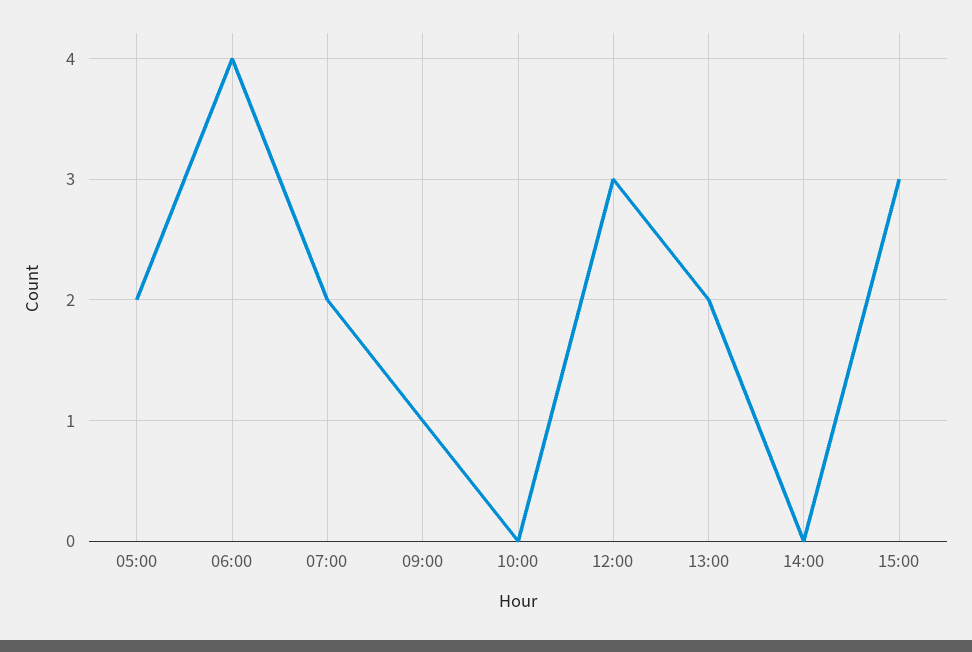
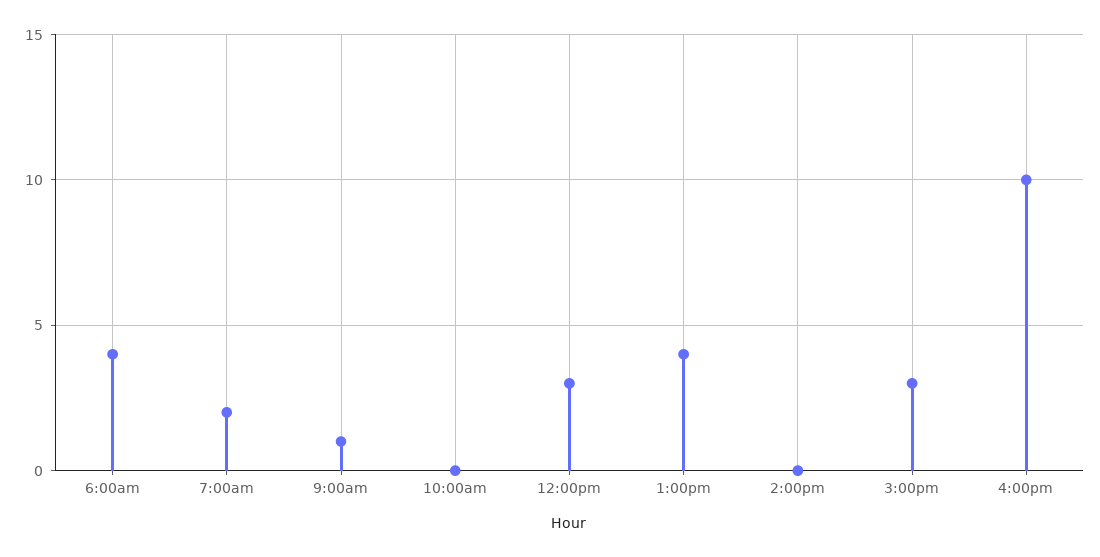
05:00: 2 -> none
13:00: 2 -> 4
4:00pm: none -> 10

